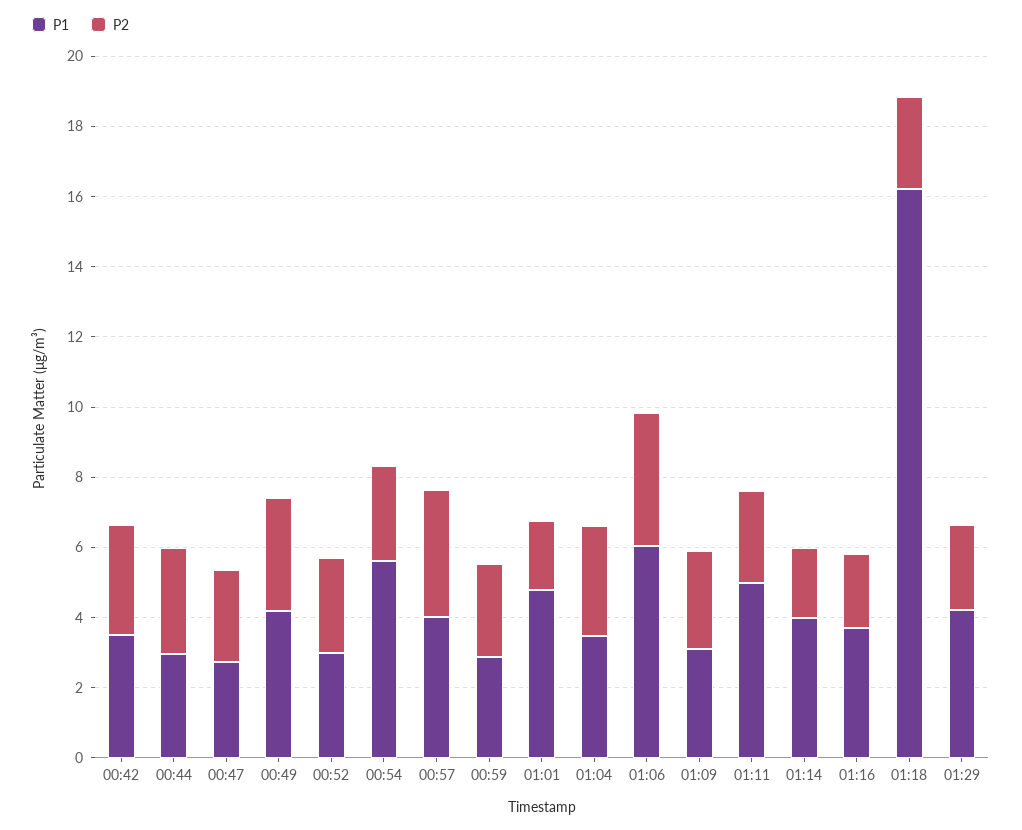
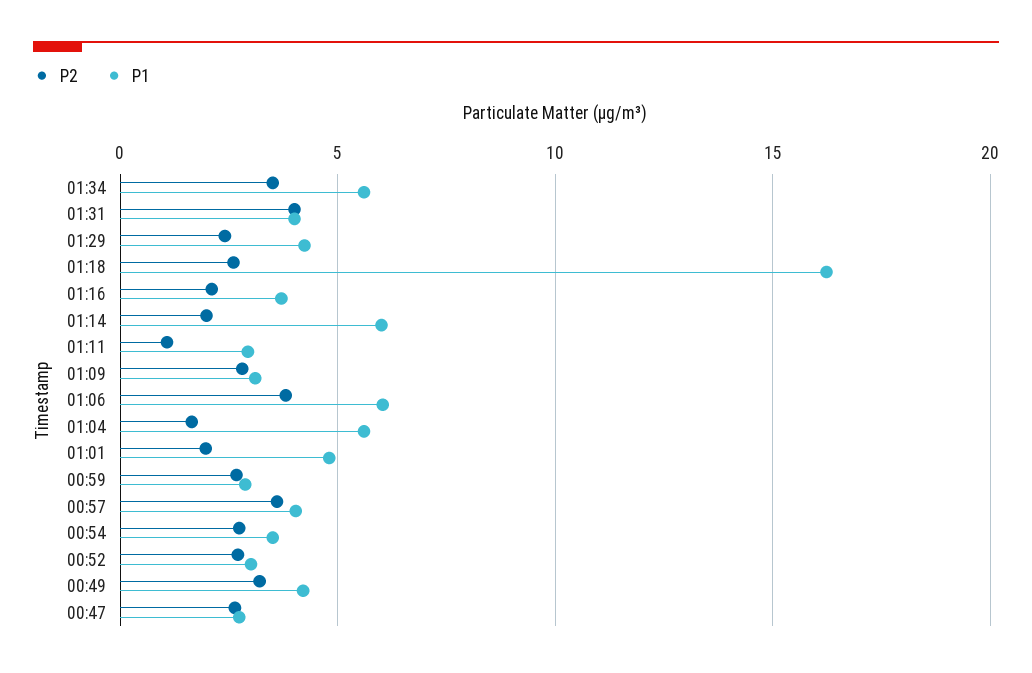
P1, 00:42: 3.5 -> none
P2, 00:42: 3 -> none
P1, 00:44: 3 -> none
P2, 00:44: 3 -> none
P1, 00:54: 5.5 -> 3.5
P1, 01:04: 3.5 -> 5.5
P2, 01:04: 3 -> 1.5
P1, 01:11: 5 -> 3
P2, 01:11: 2.5 -> 1
P1, 01:14: 4 -> 6
P2, 01:34: none -> 3.5
P1, 01:34: none -> 5.5
P2, 01:31: none -> 4
P1, 01:31: none -> 4

